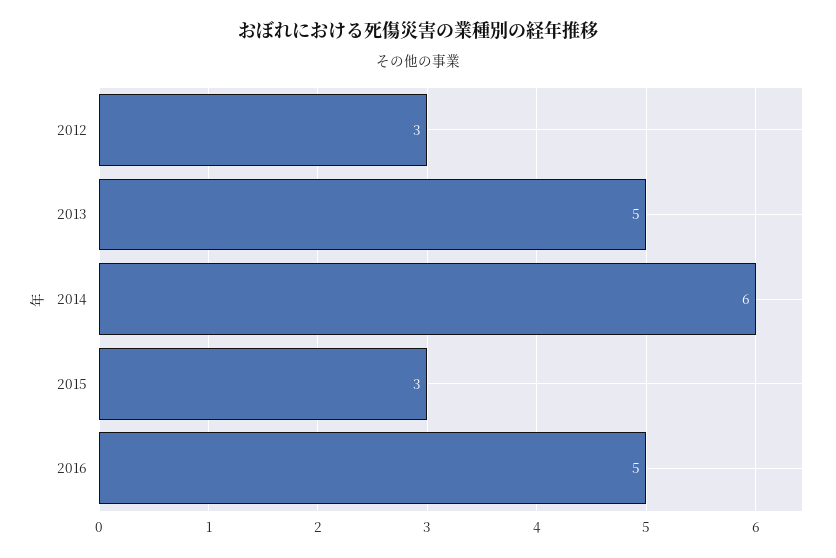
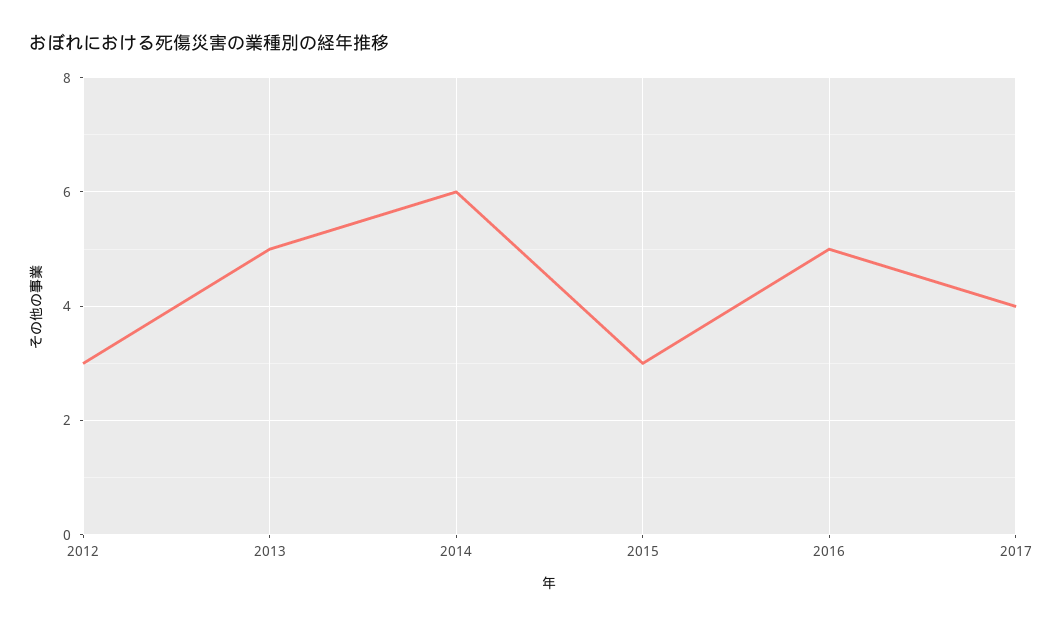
2017: none -> 4

